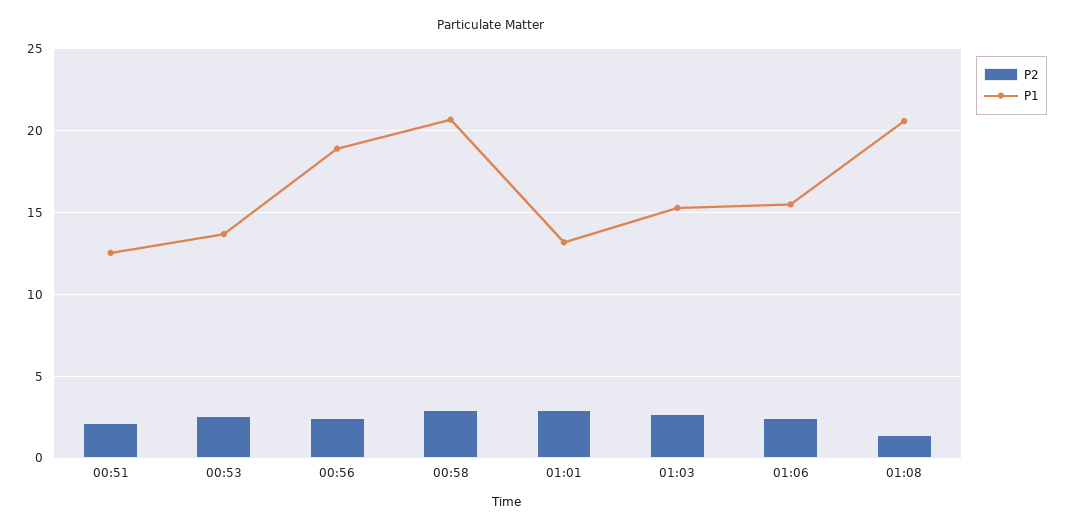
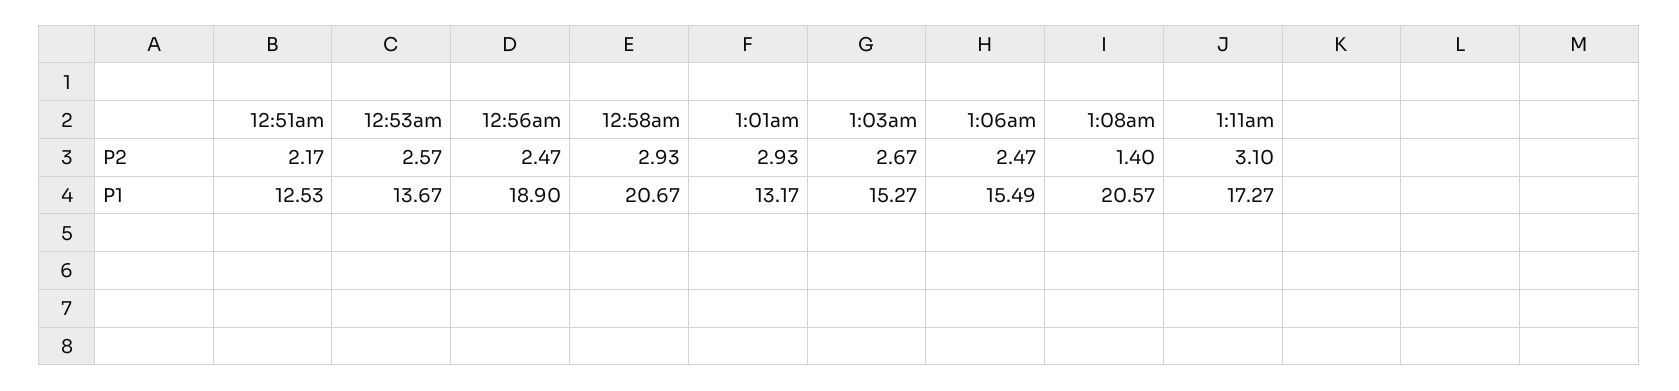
P2, 1:11am: none -> 3.1
P1, 1:11am: none -> 17.27

